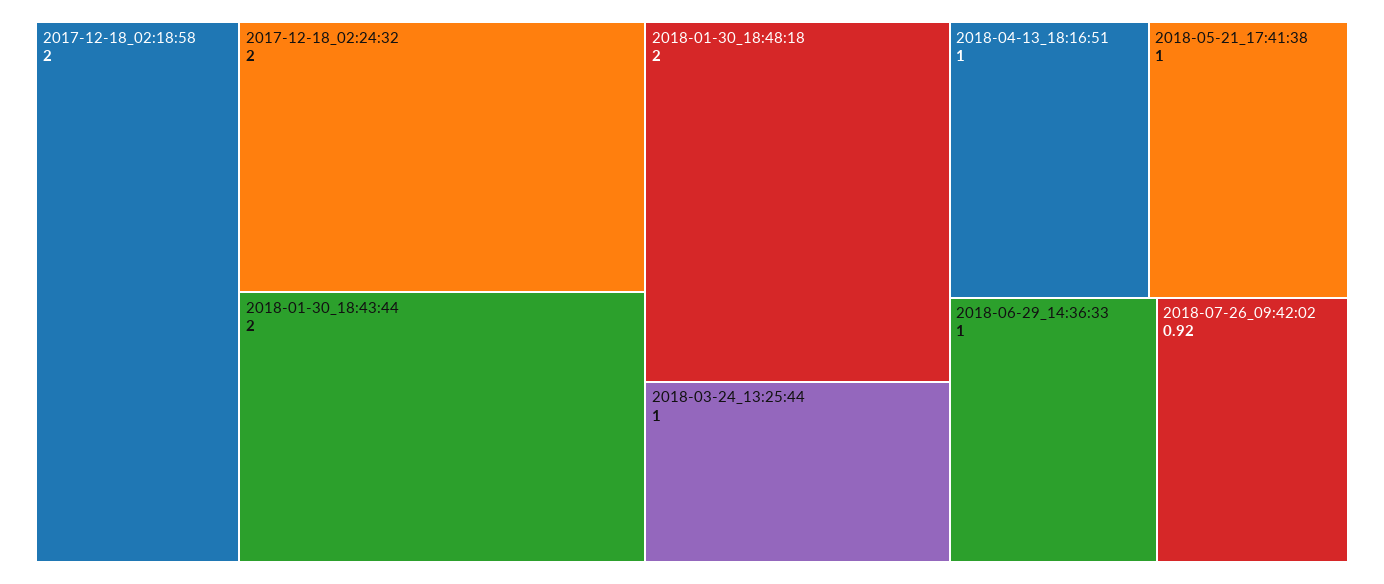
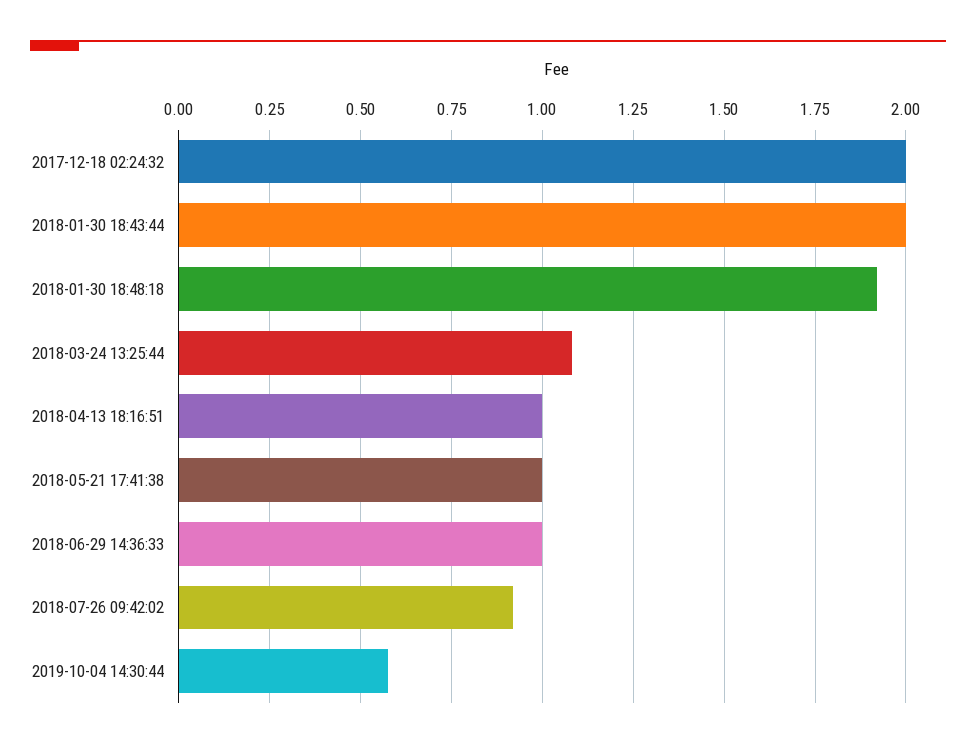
2017-12-18_02:18:58: 2 -> none
2018-01-30_18:48:18: 2 -> 1.925
2018-03-24_13:25:44: 1 -> 1.075
2019-10-04 14:30:44: none -> 0.575

